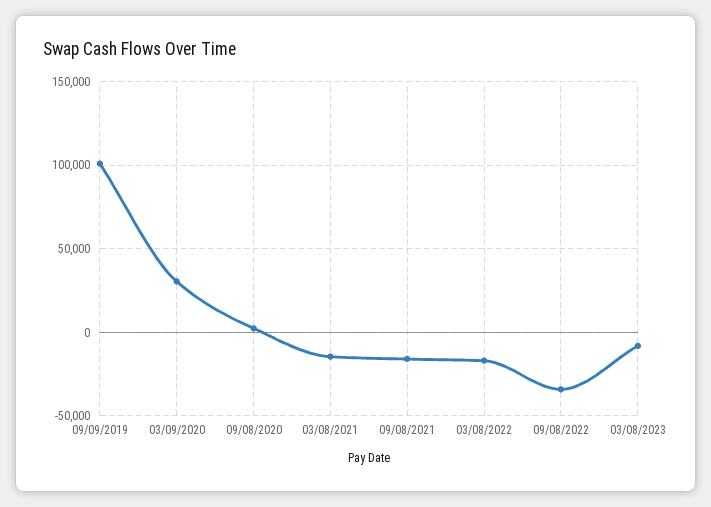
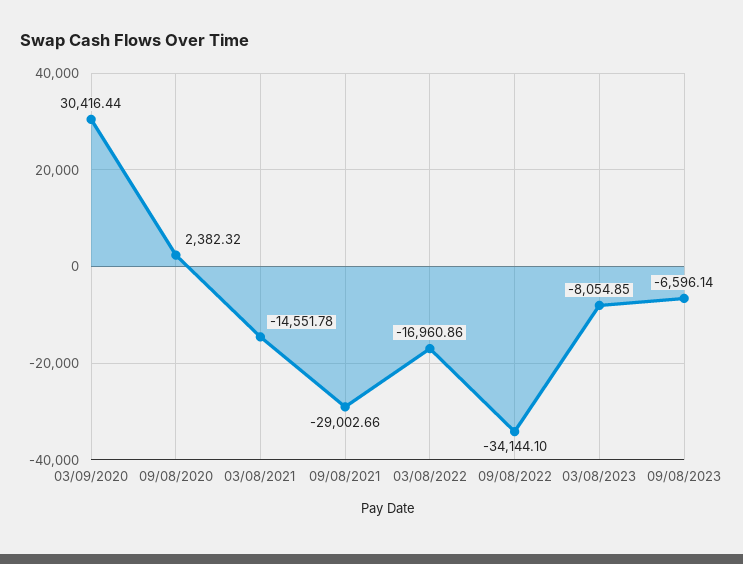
09/09/2019: 100000 -> none
09/08/2021: -15000 -> -29002.66
09/08/2023: none -> -6596.14

